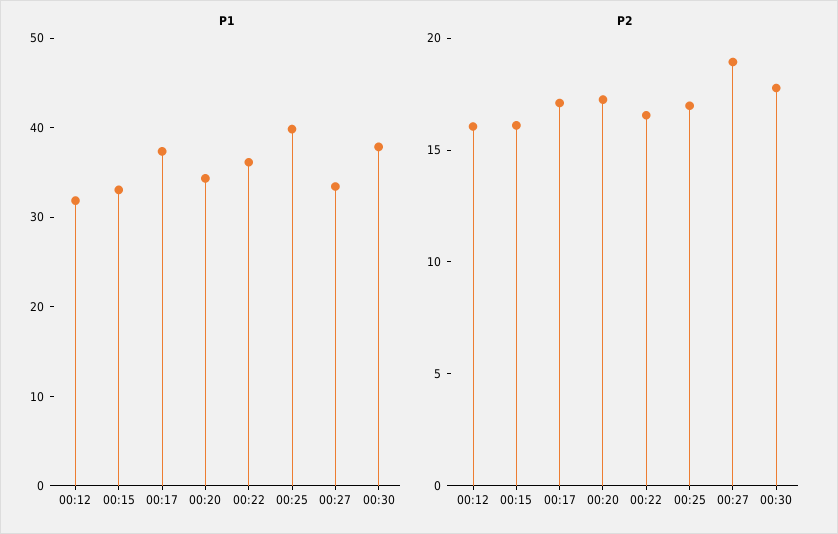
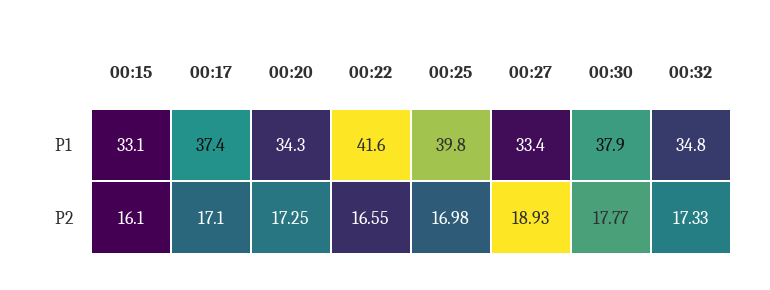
P1, 00:12: 32 -> none
P1, 00:22: 36 -> 41.6
P2, 00:12: 16 -> none
P1, 00:32: none -> 34.8
P2, 00:32: none -> 17.33

